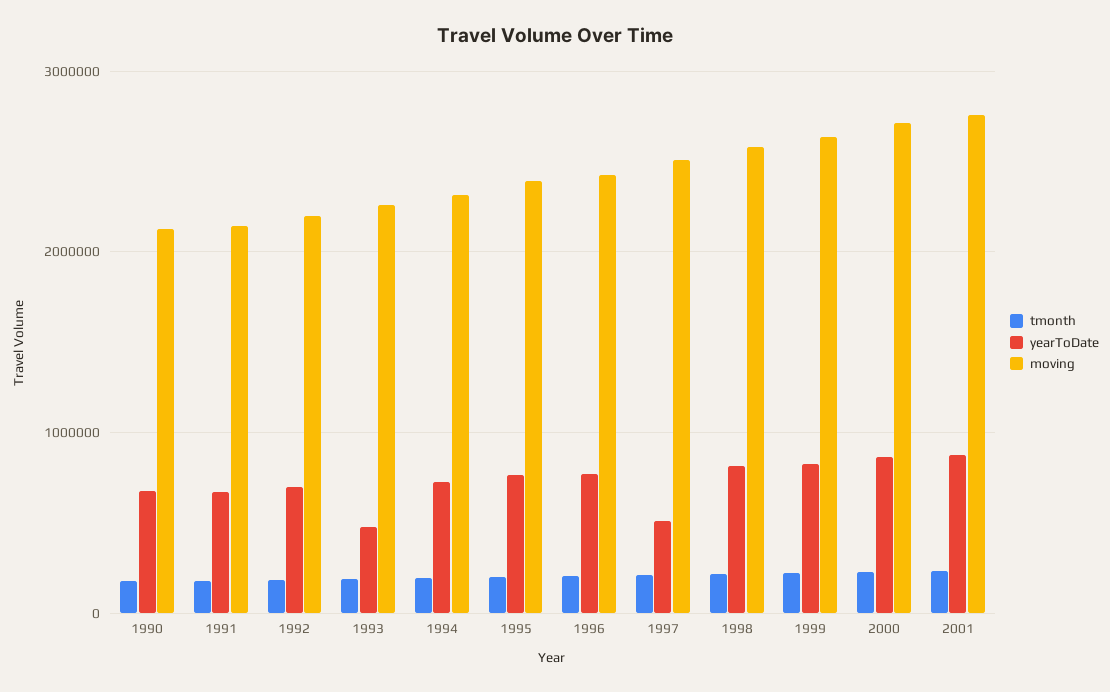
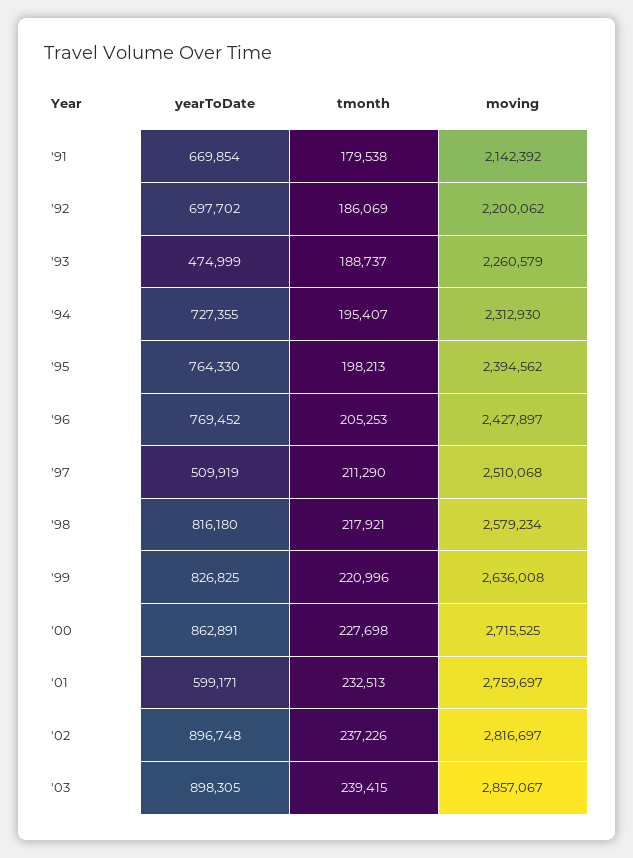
tmonth, 1990: 200000 -> none
yearToDate, 1990: 700000 -> none
moving, 1990: 2100000 -> none
yearToDate, 2001: 900000 -> 599171
yearToDate, '02: none -> 896748
tmonth, '02: none -> 237226
moving, '02: none -> 2816697
yearToDate, '03: none -> 898305
tmonth, '03: none -> 239415
moving, '03: none -> 2857067

